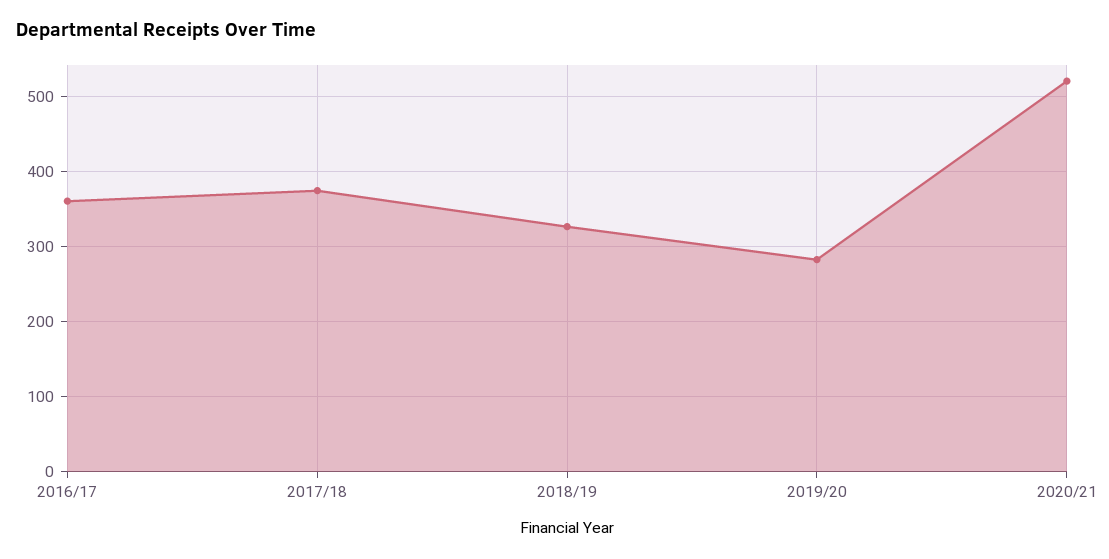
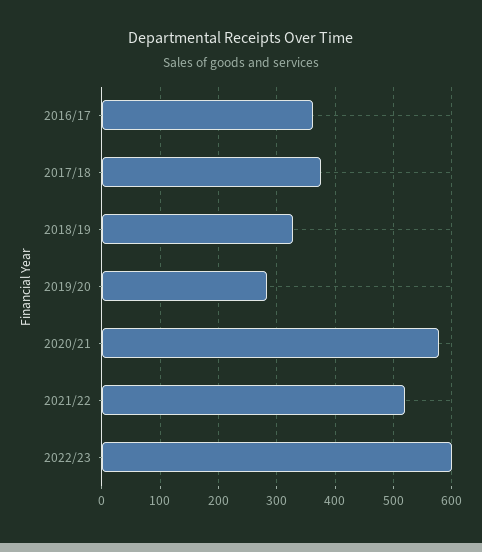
2020/21: 520 -> 580
2021/22: none -> 520
2022/23: none -> 600

